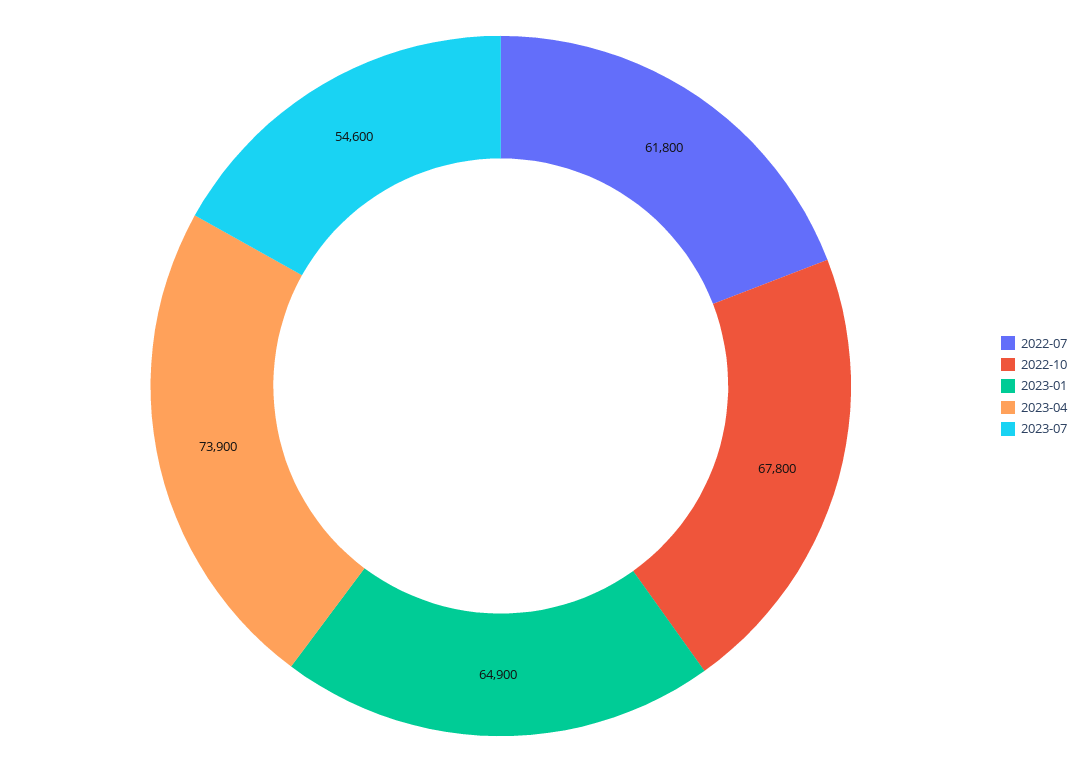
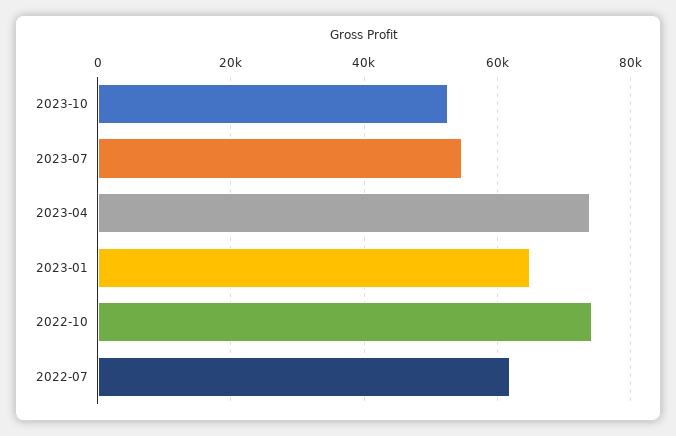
2022-10: 67800 -> 74000
2023-10: none -> 52000

